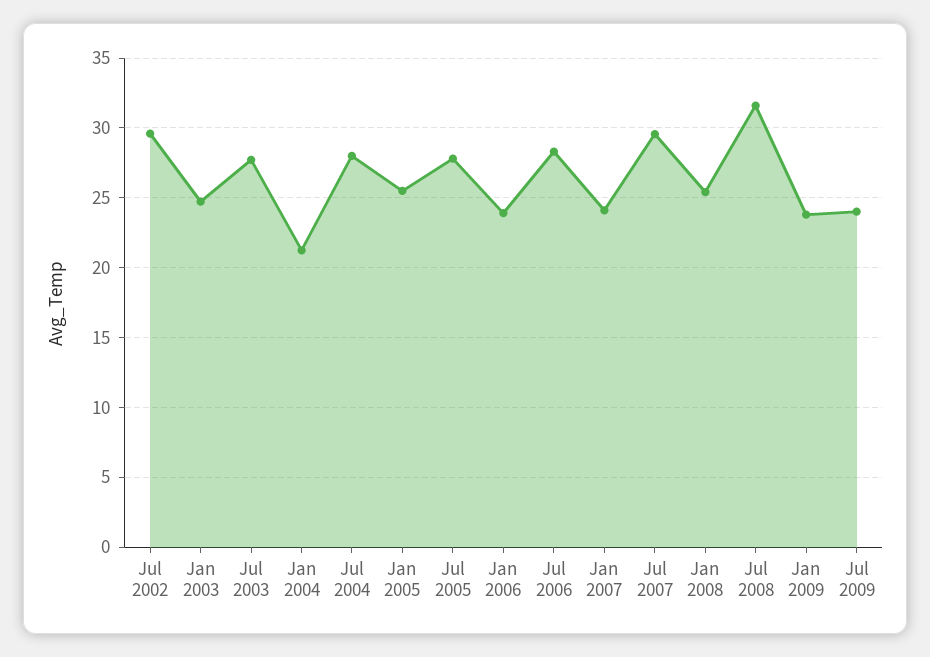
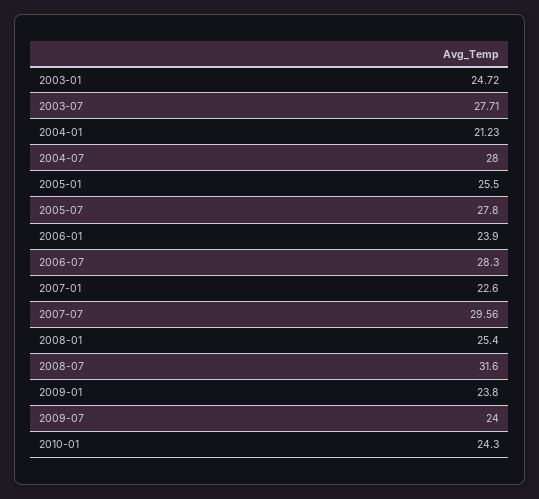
Jul 2002: 29.5 -> none
Jan 2007: 24 -> 22.6
2010-01: none -> 24.3

